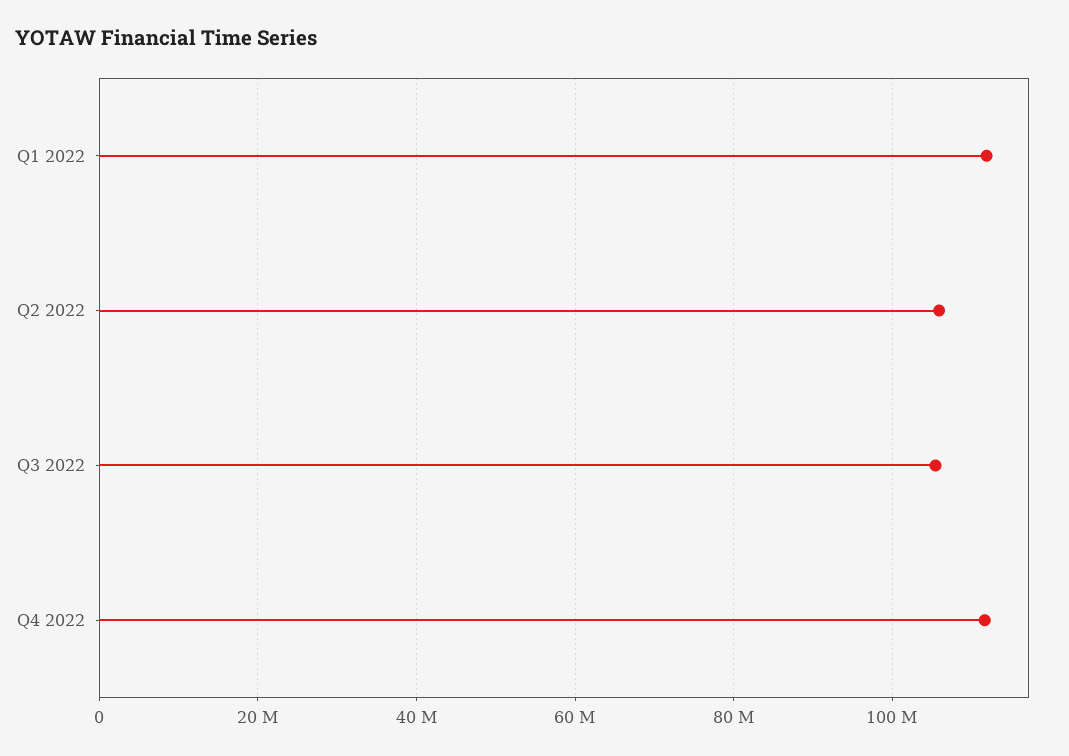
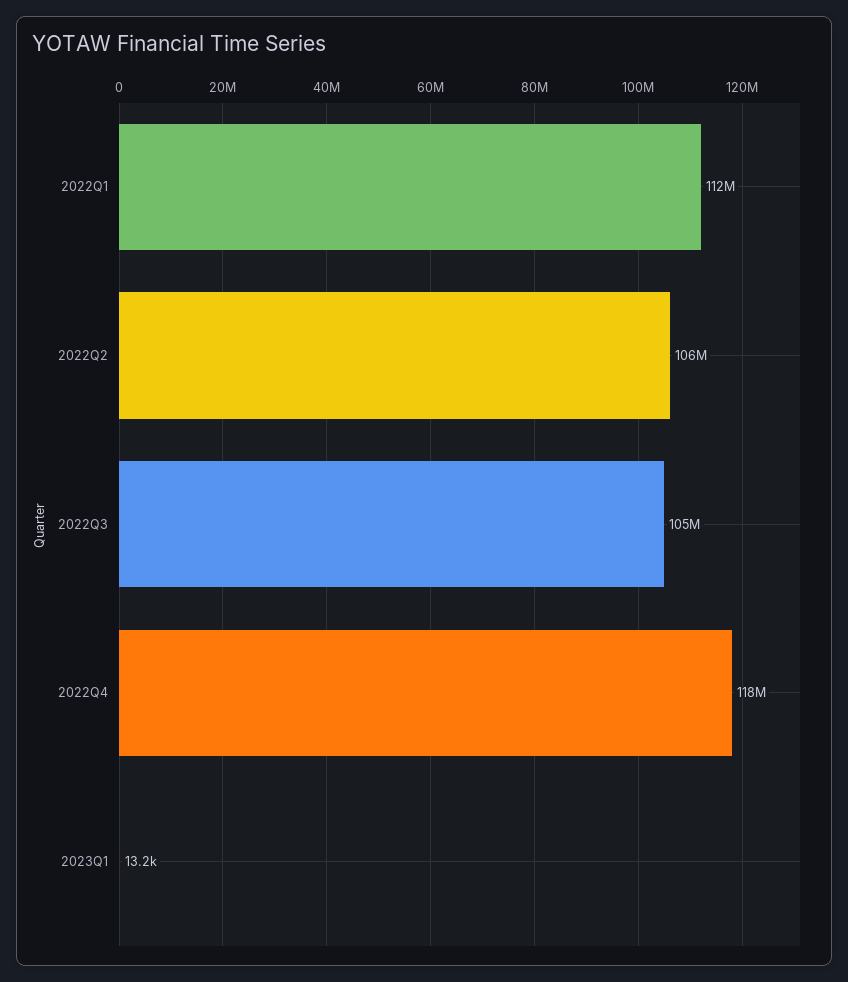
Q4 2022: 112000000 -> 118000000
2023Q1: none -> 13200

